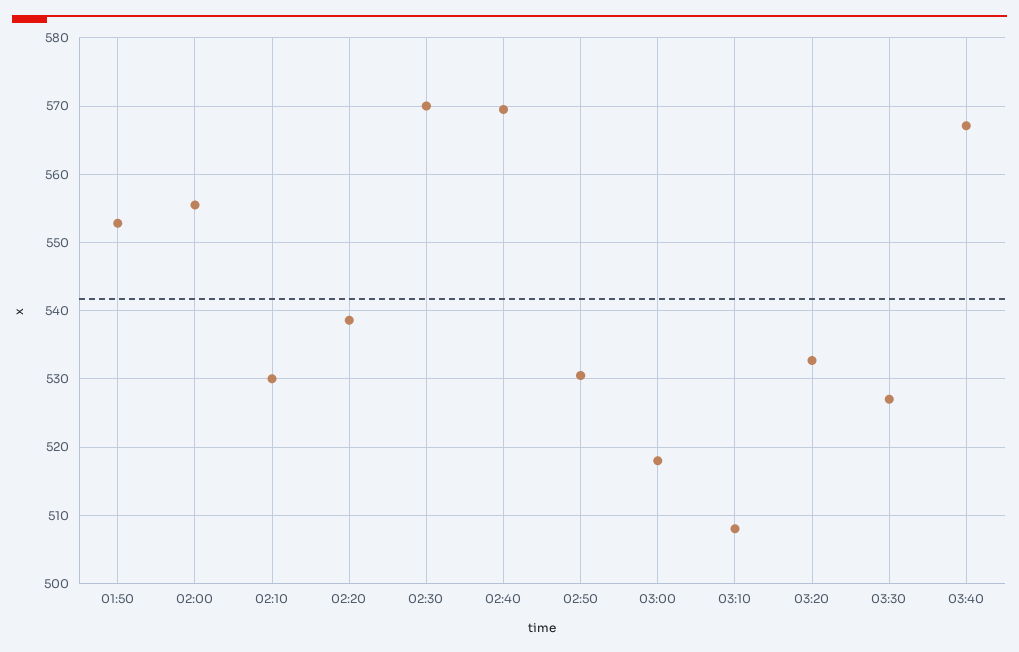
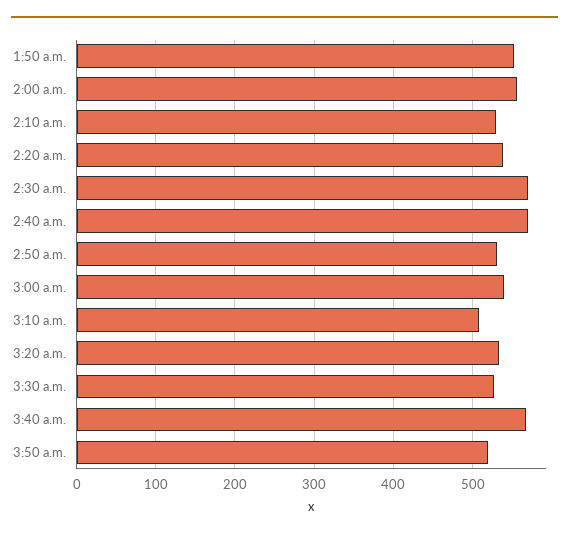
03:00: 518 -> 540
3:50 a.m.: none -> 520

